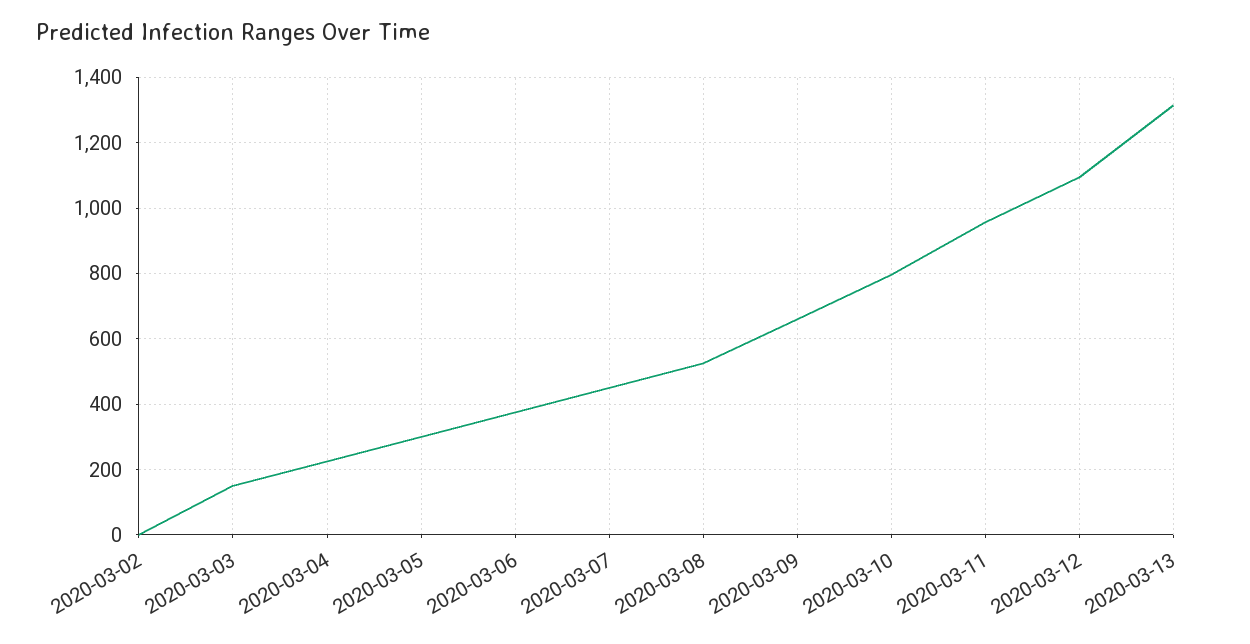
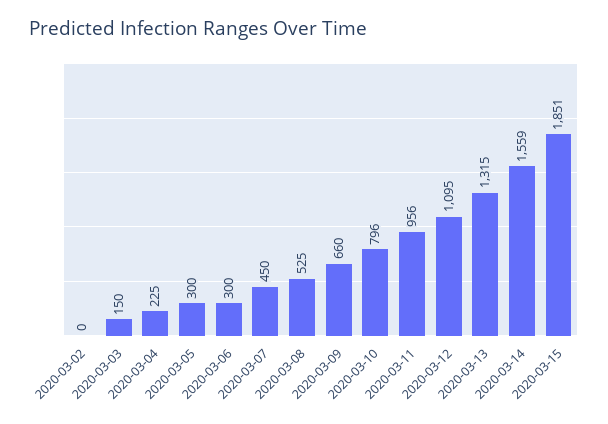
2020-03-06: 380 -> 300
2020-03-14: none -> 1559
2020-03-15: none -> 1851

